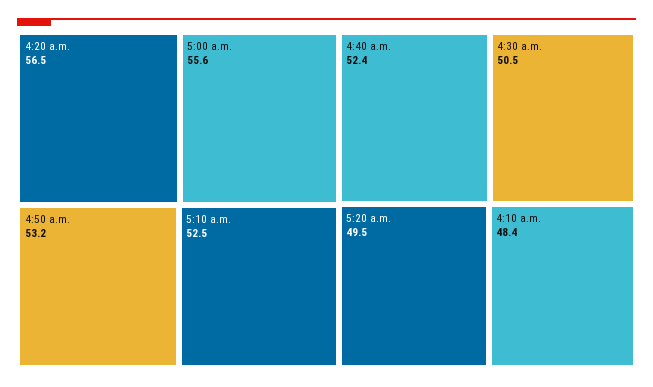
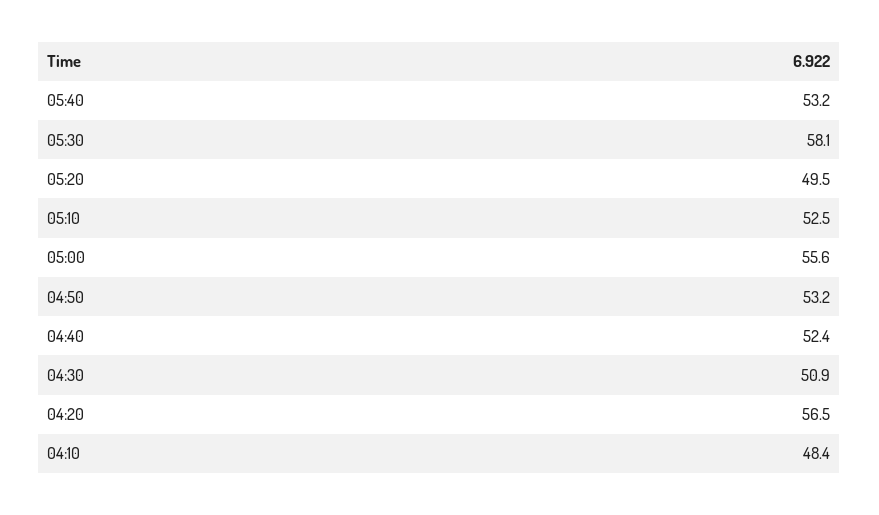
4:30 a.m.: 50.5 -> 50.9
05:40: none -> 53.2
05:30: none -> 58.1

